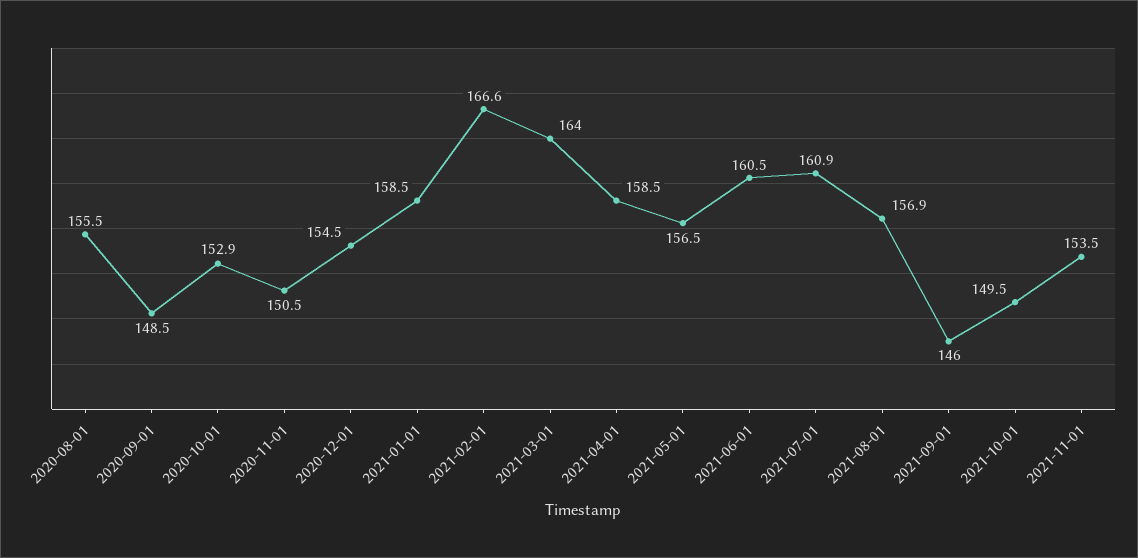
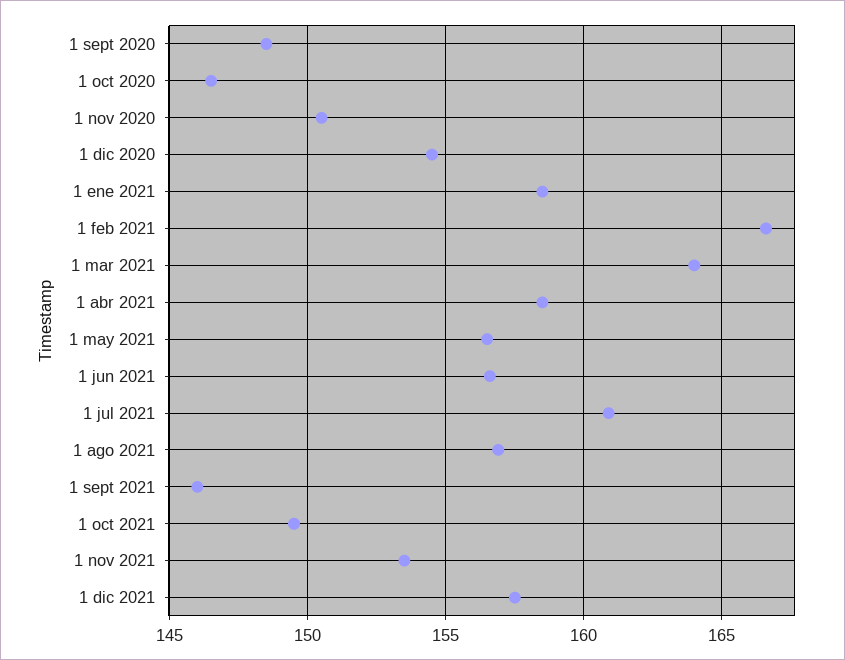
2020-08-01: 155.5 -> none
2020-10-01: 152.9 -> 146.5
2021-06-01: 160.5 -> 156.5
1 dic 2021: none -> 157.5

